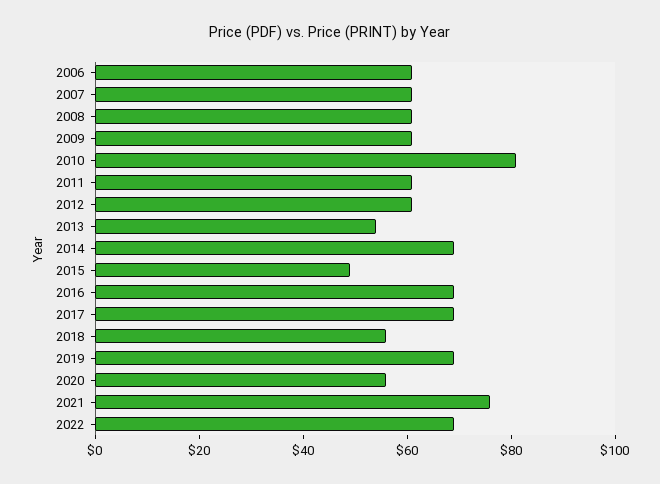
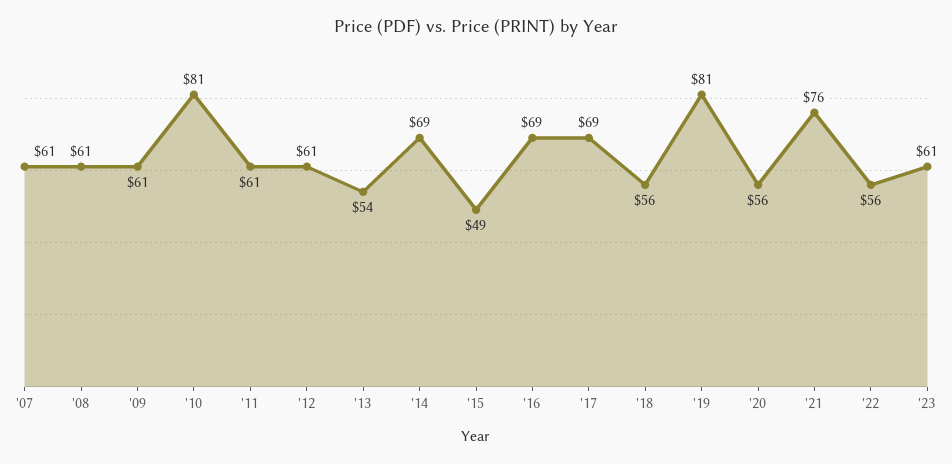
2006: 60 -> none
2019: 70 -> 81
2022: 70 -> 56
'23: none -> 61

